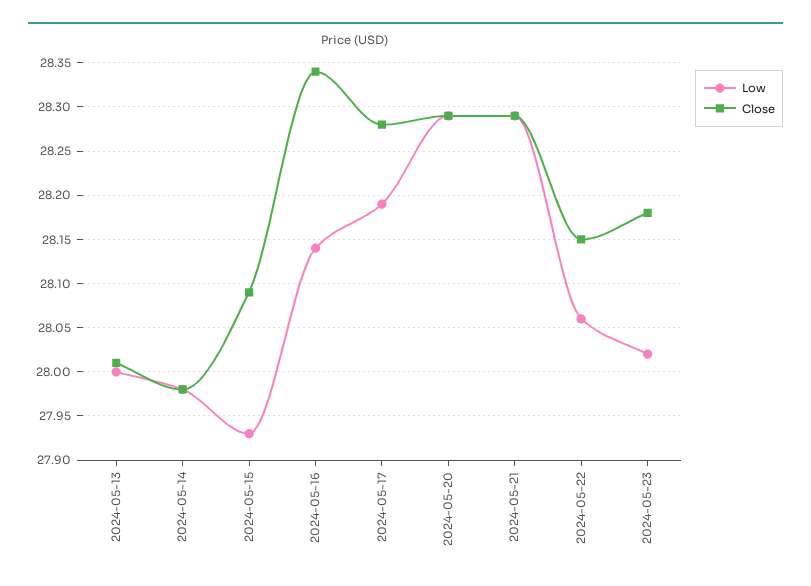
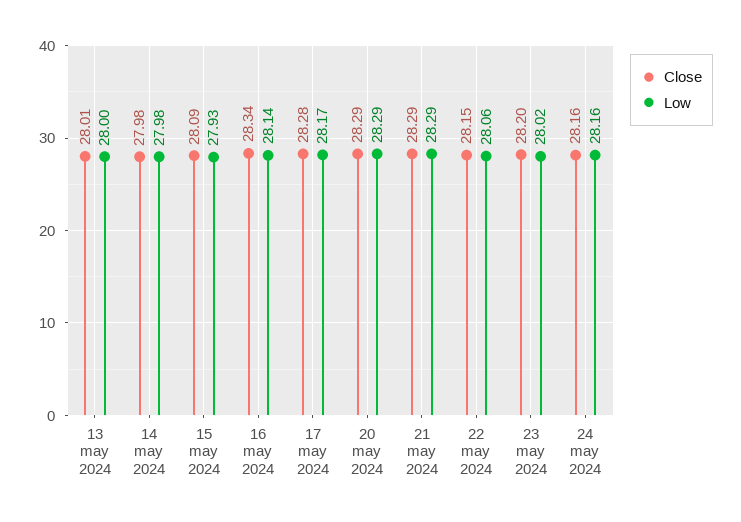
Low, 2024-05-17: 28.19 -> 28.17
Close, 2024-05-23: 28.18 -> 28.2
Close, 24 may 2024: none -> 28.16
Low, 24 may 2024: none -> 28.16

